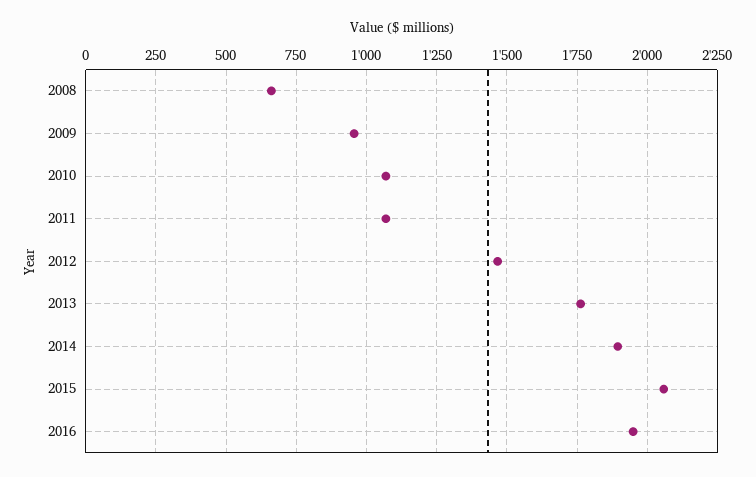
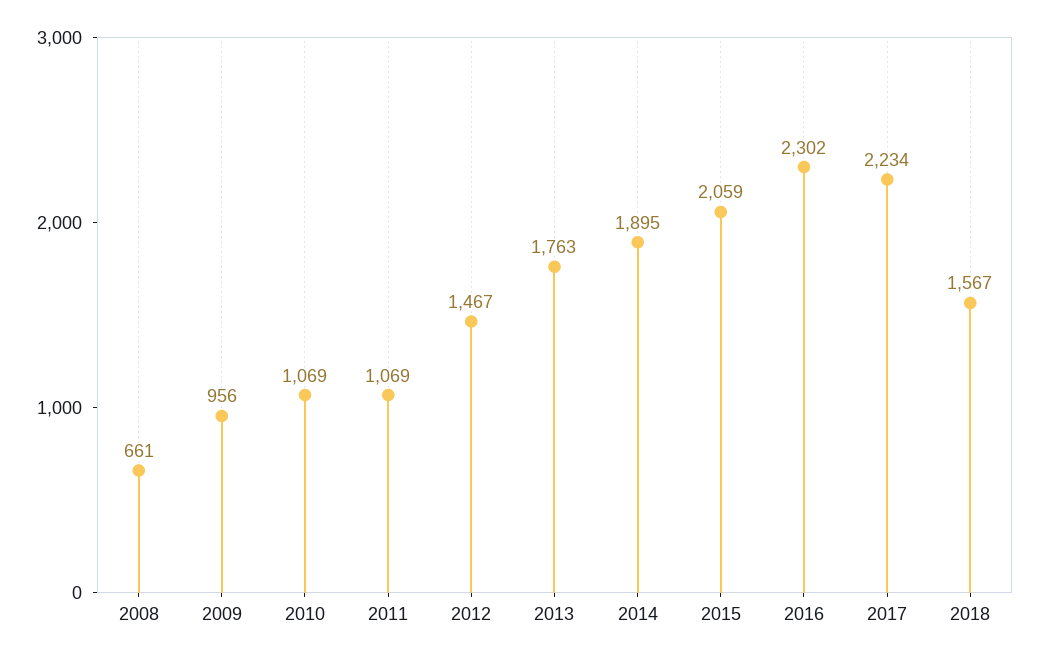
2016: 1950 -> 2302
2017: none -> 2234
2018: none -> 1567

